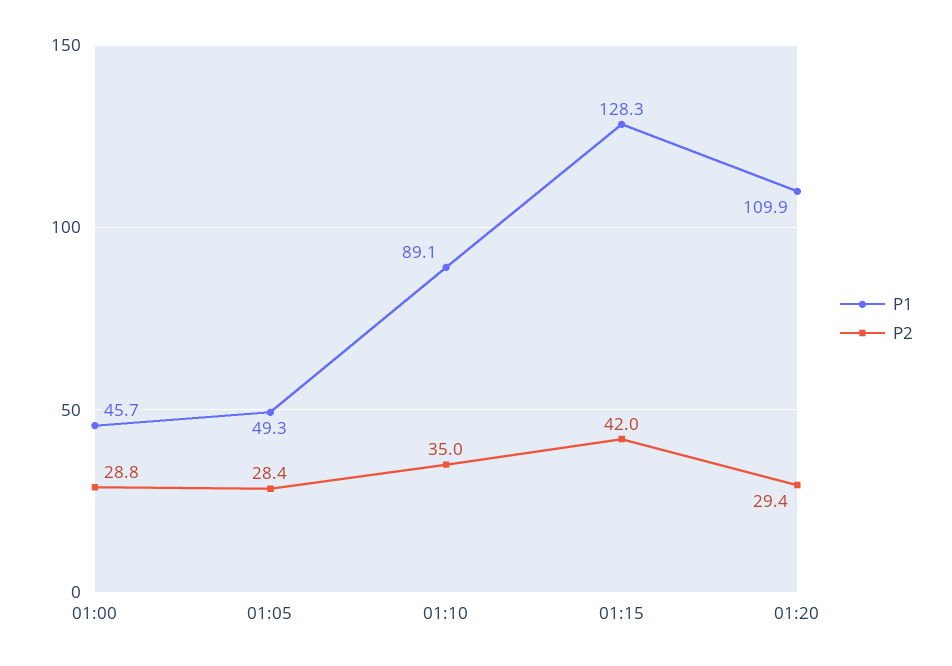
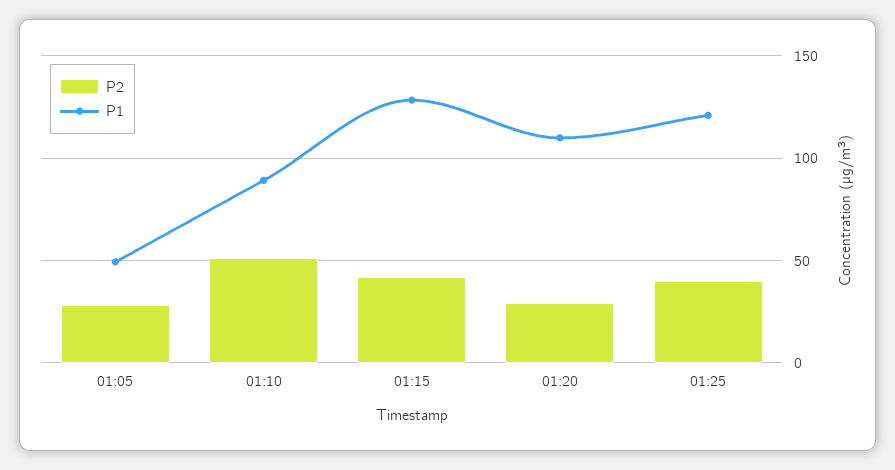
P1, 01:00: 45.7 -> none
P2, 01:00: 28.8 -> none
P2, 01:10: 35 -> 50
P2, 01:25: none -> 40
P1, 01:25: none -> 120

